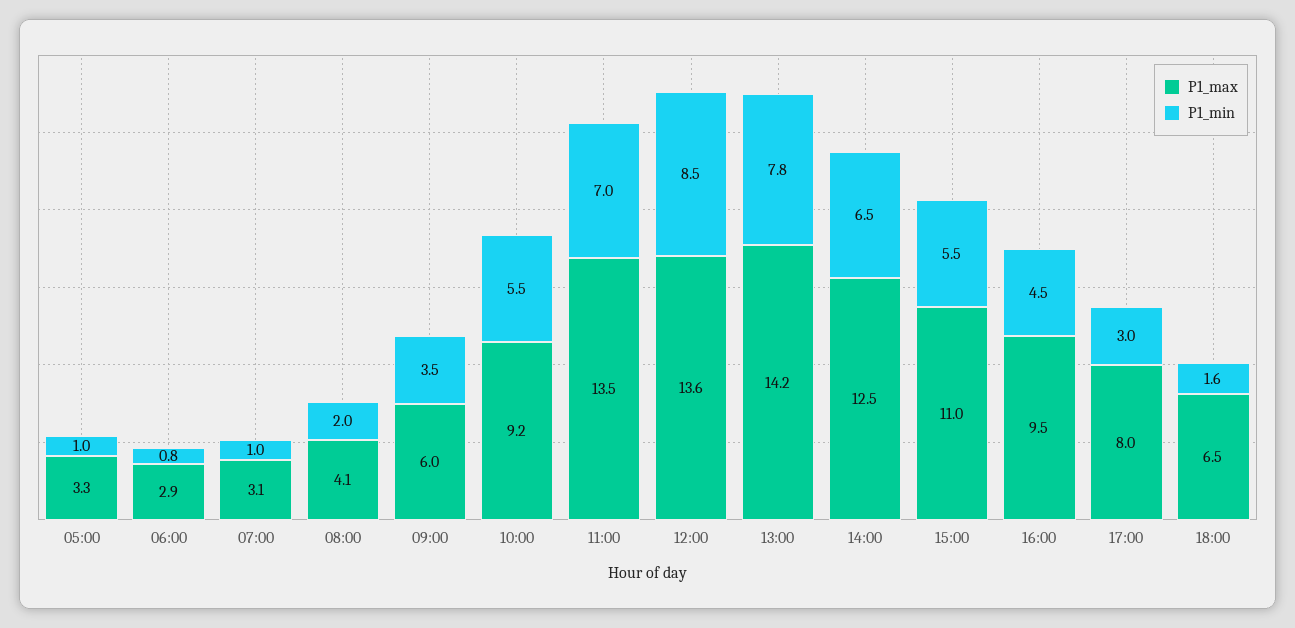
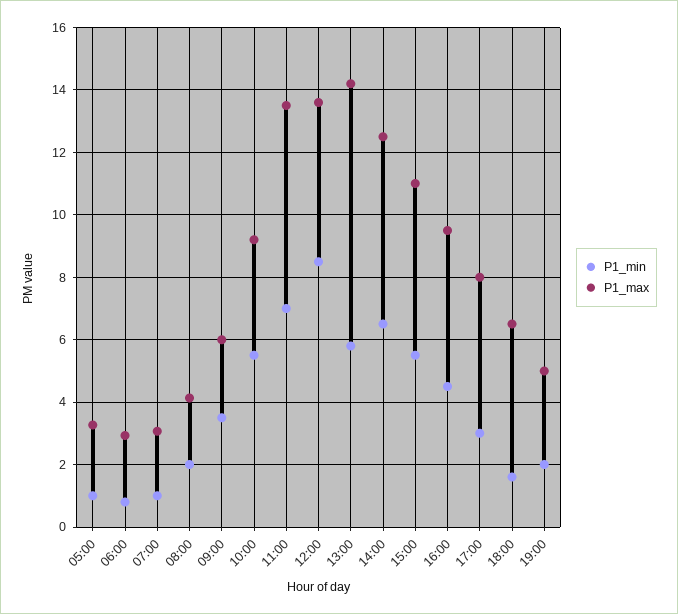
P1_min, 13:00: 7.8 -> 5.8
P1_min, 19:00: none -> 2
P1_max, 19:00: none -> 5

